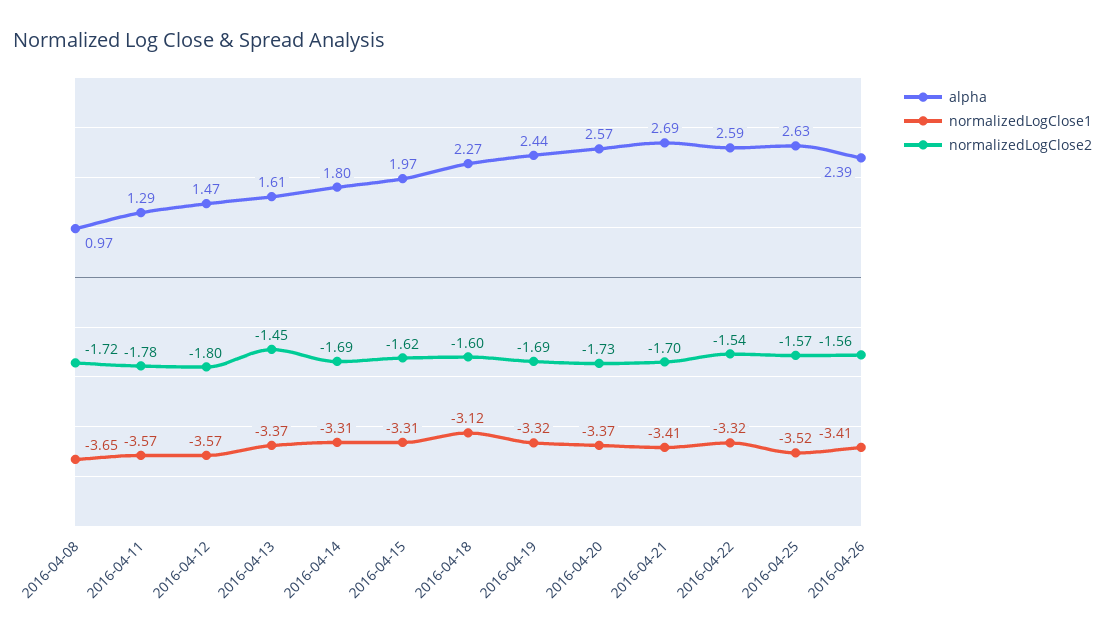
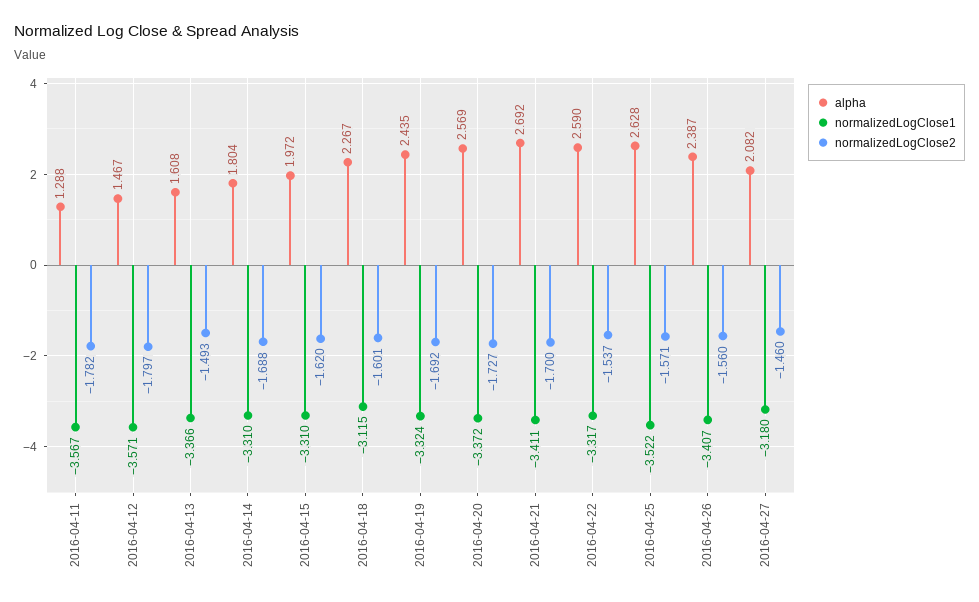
alpha, 2016-04-08: 0.97 -> none
normalizedLogClose1, 2016-04-08: -3.65 -> none
normalizedLogClose2, 2016-04-08: -1.72 -> none
normalizedLogClose2, 2016-04-13: -1.45 -> -1.493
alpha, 2016-04-27: none -> 2.082
normalizedLogClose1, 2016-04-27: none -> -3.18
normalizedLogClose2, 2016-04-27: none -> -1.46

